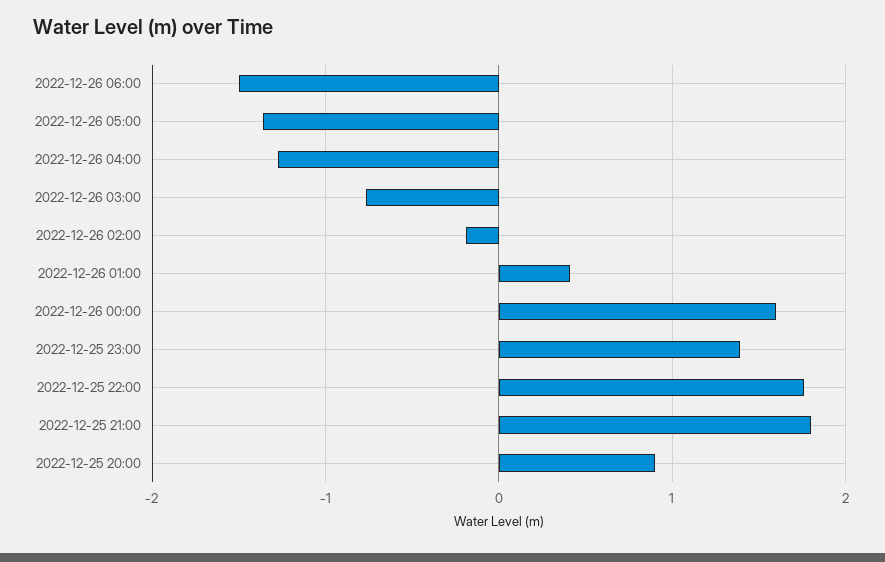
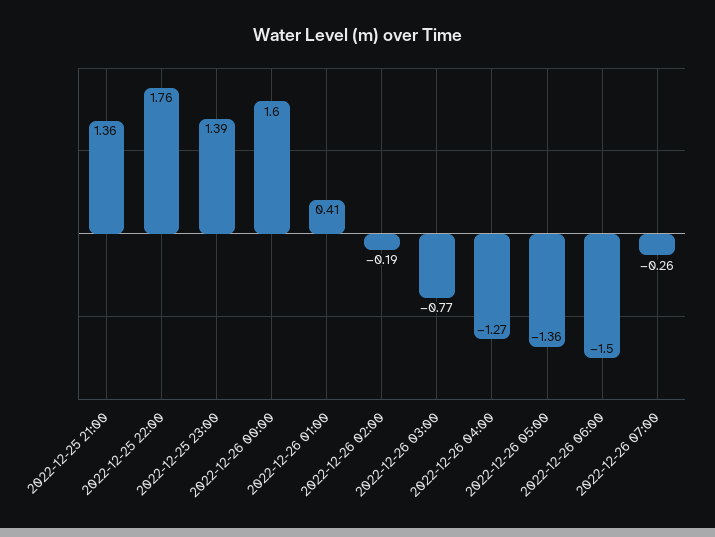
2022-12-25 21:00: 1.8 -> 1.36
2022-12-25 20:00: 0.9 -> none
2022-12-26 07:00: none -> -0.26

